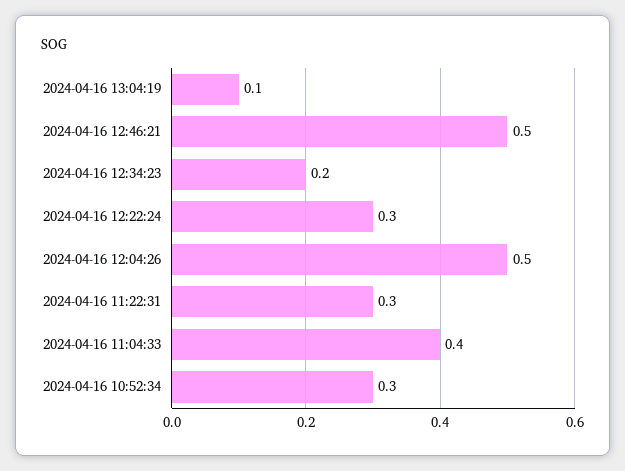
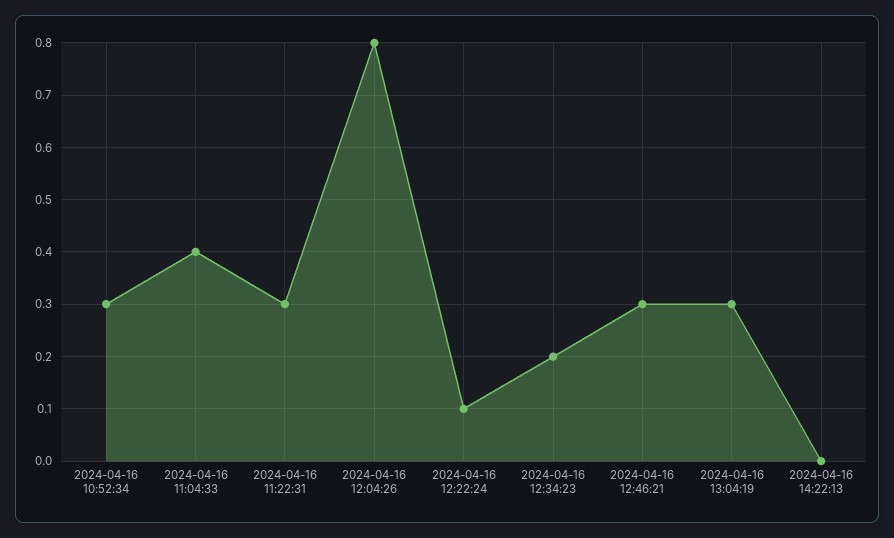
2024-04-16 13:04:19: 0.1 -> 0.3
2024-04-16 12:46:21: 0.5 -> 0.3
2024-04-16 12:22:24: 0.3 -> 0.1
2024-04-16 12:04:26: 0.5 -> 0.8
2024-04-16 14:22:13: none -> 0

